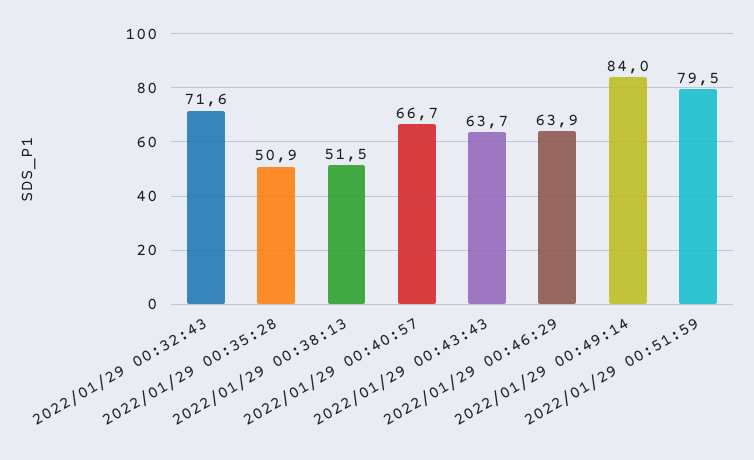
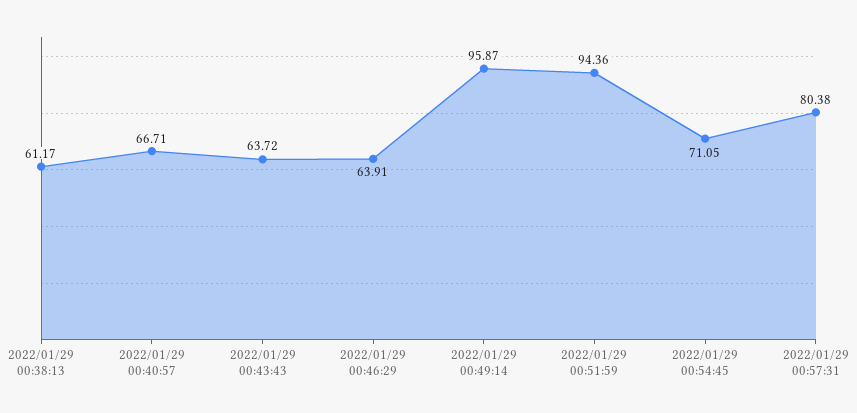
2022/01/29 00:32:43: 71.6 -> none
2022/01/29 00:35:28: 50.9 -> none
2022/01/29 00:38:13: 51.5 -> 61.17
2022/01/29 00:49:14: 84 -> 95.87
2022/01/29 00:51:59: 79.5 -> 94.36
2022/01/29 00:54:45: none -> 71.05
2022/01/29 00:57:31: none -> 80.38

